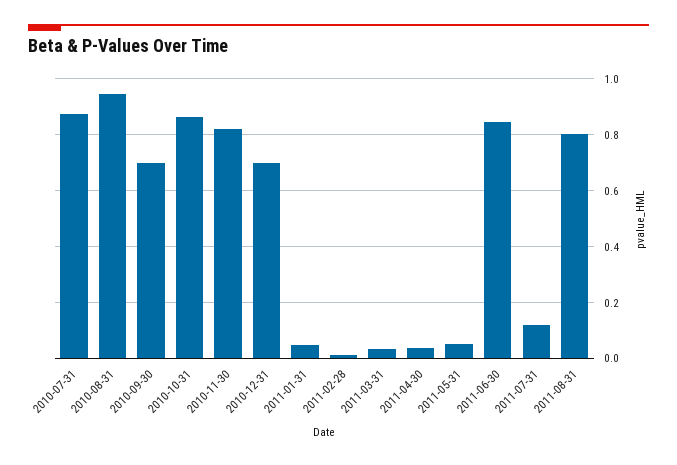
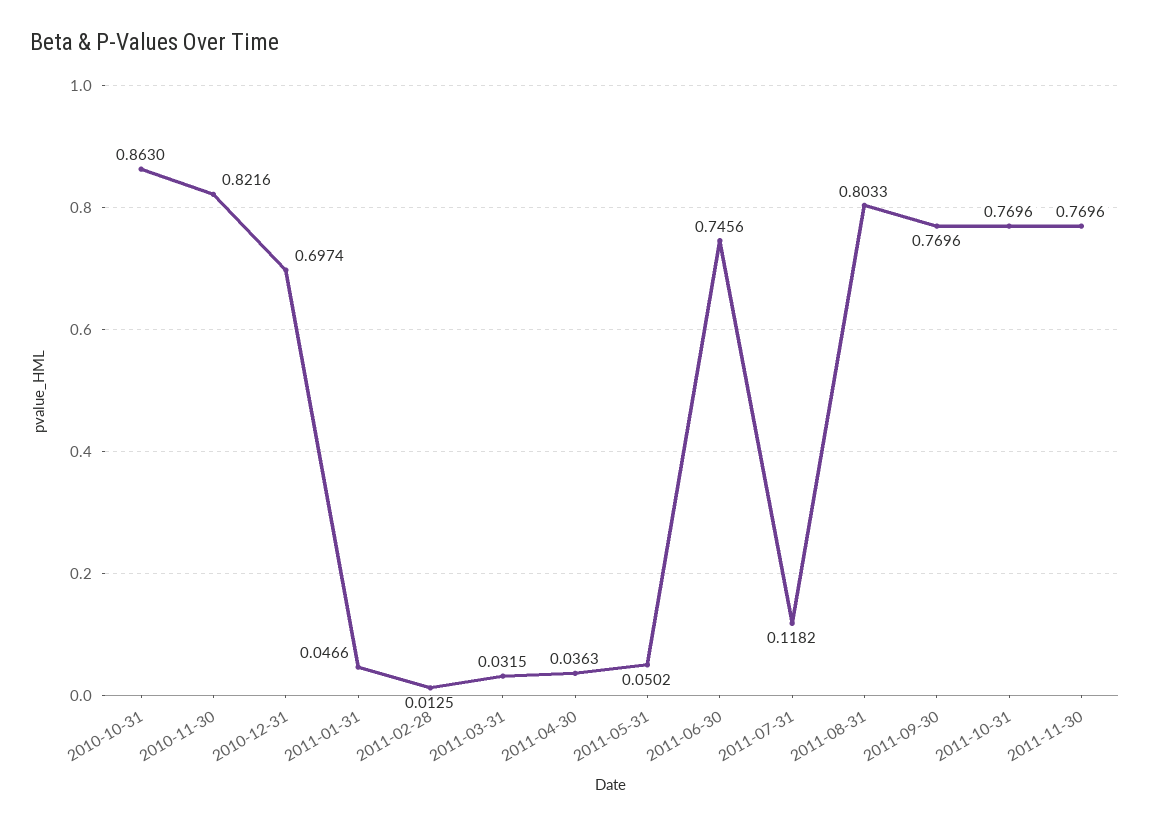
2010-07-31: 0.875 -> none
2010-08-31: 0.95 -> none
2010-09-30: 0.7 -> none
2011-06-30: 0.85 -> 0.7456
2011-09-30: none -> 0.7696
2011-10-31: none -> 0.7696
2011-11-30: none -> 0.7696

